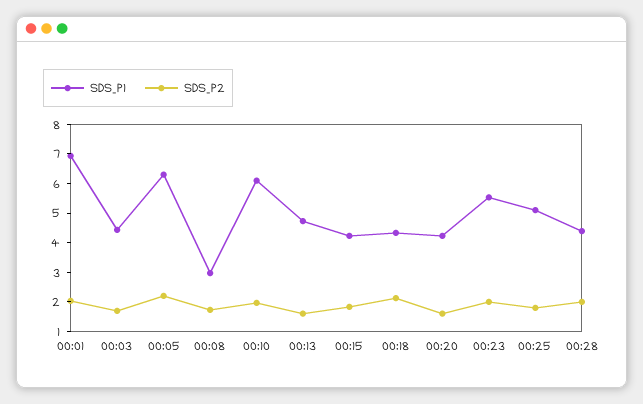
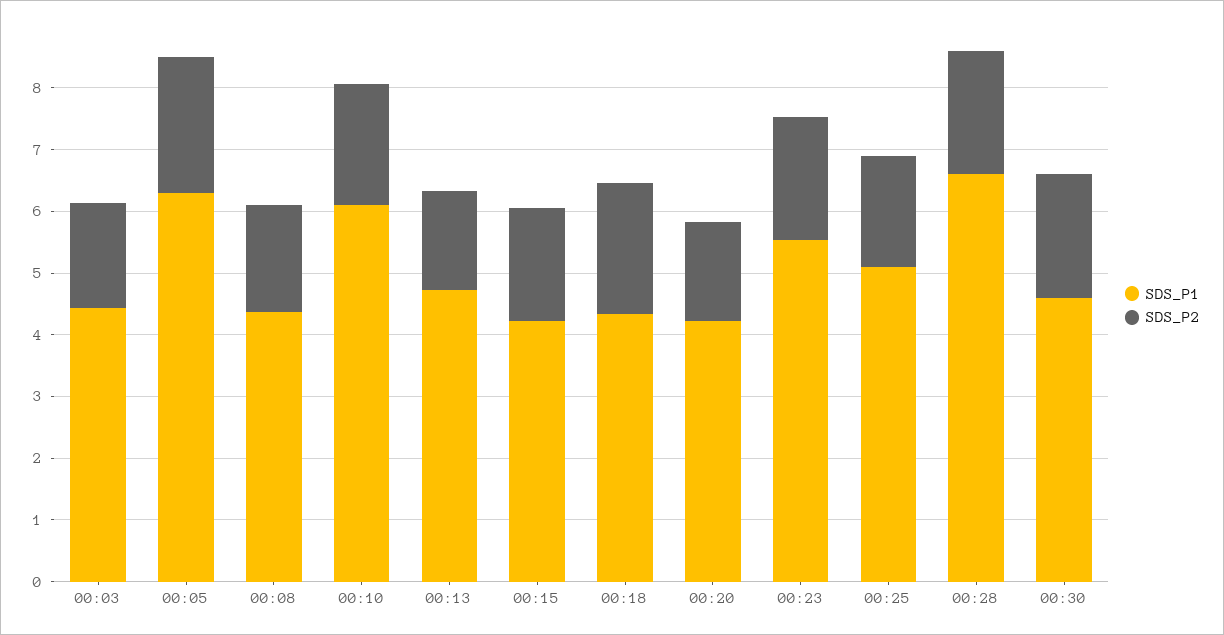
SDS_P1, 00:01: 7 -> none
SDS_P2, 00:01: 2 -> none
SDS_P1, 00:08: 3 -> 4.4
SDS_P1, 00:28: 4.5 -> 6.6
SDS_P1, 00:30: none -> 4.6
SDS_P2, 00:30: none -> 2

